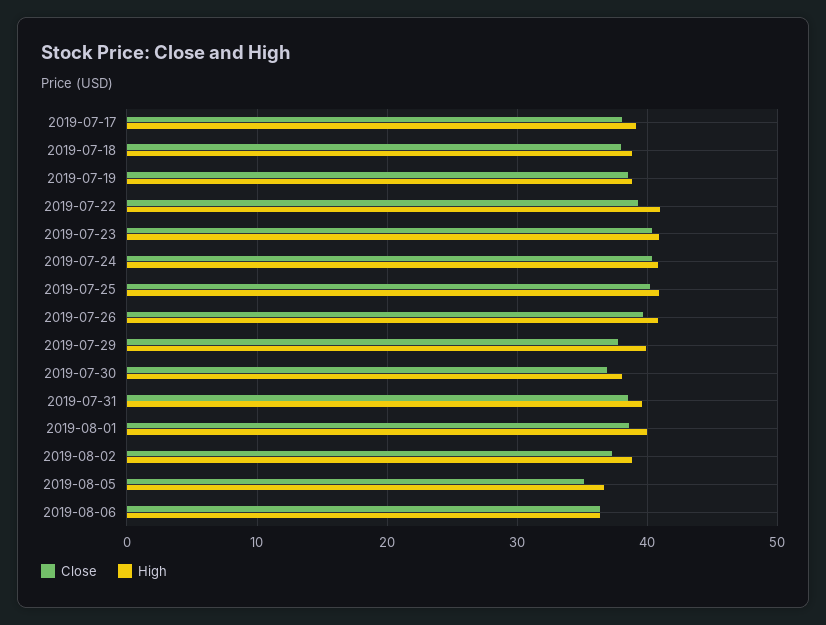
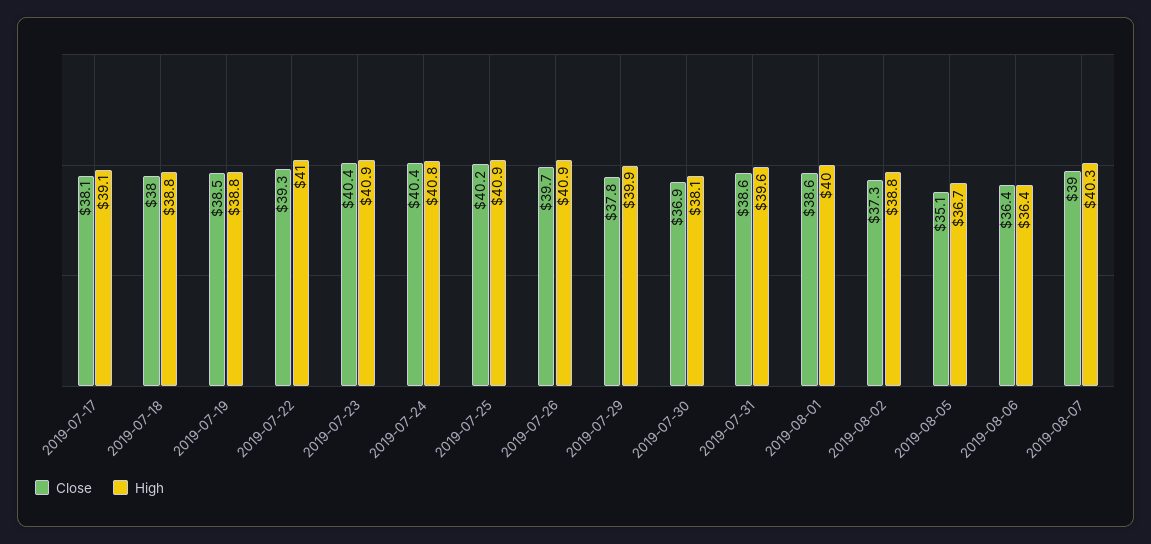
Close, 2019-08-07: none -> 39
High, 2019-08-07: none -> 40.3

